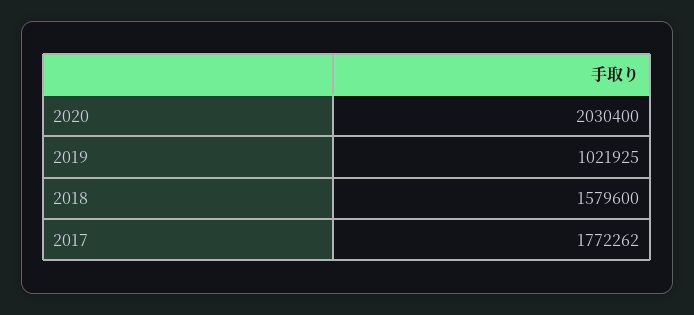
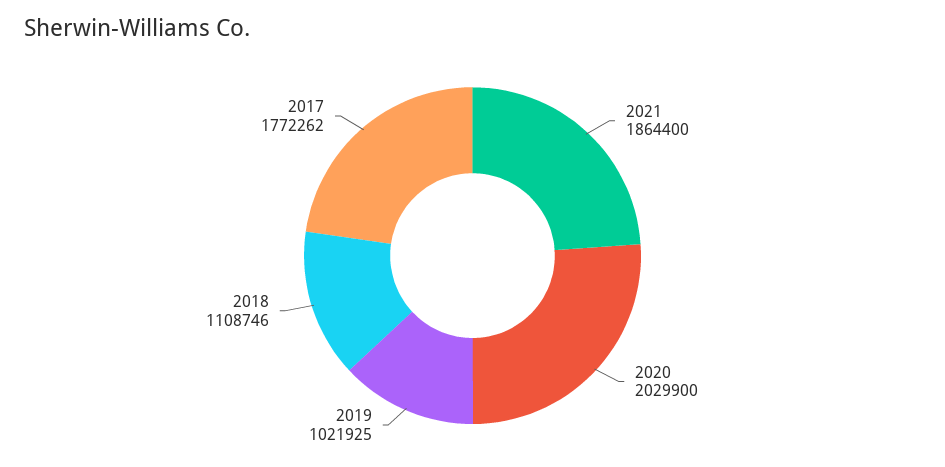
2020: 2030400 -> 2029900
2018: 1579600 -> 1108746
2021: none -> 1864400

